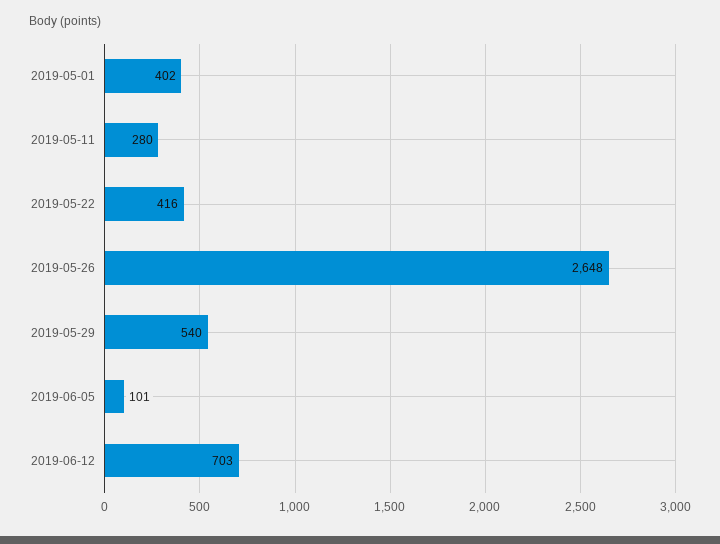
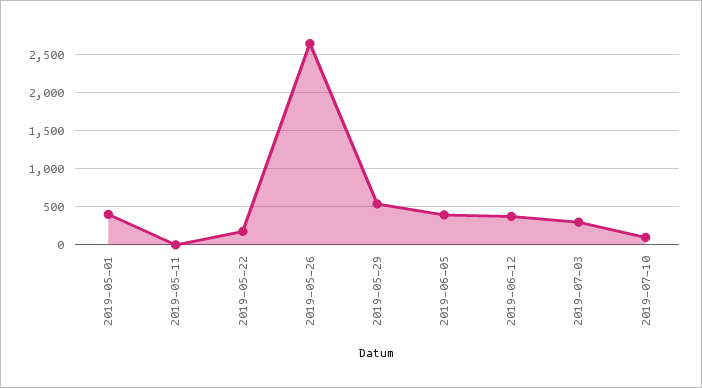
2019-05-11: 280 -> 0
2019-05-22: 416 -> 200
2019-06-05: 101 -> 400
2019-06-12: 703 -> 400
2019-07-03: none -> 300
2019-07-10: none -> 100

